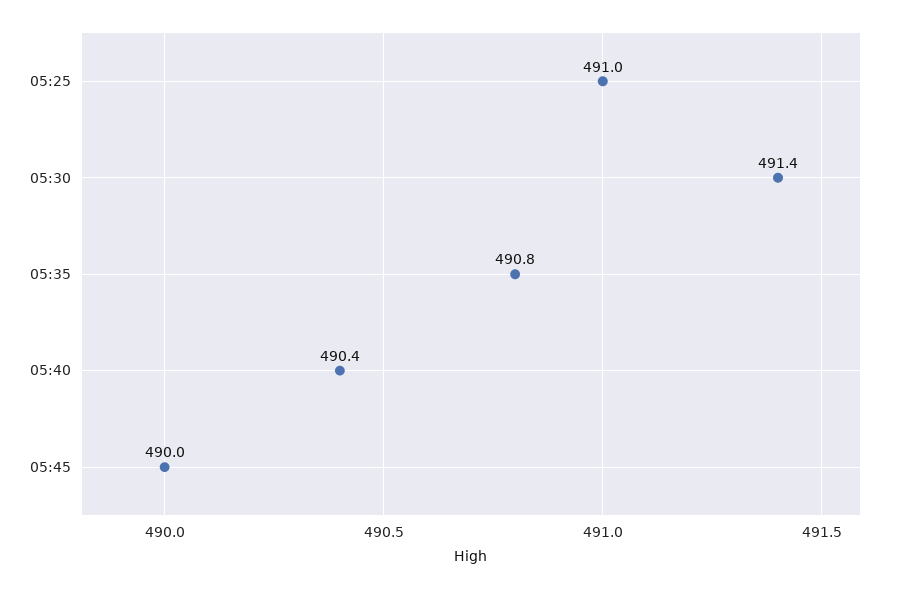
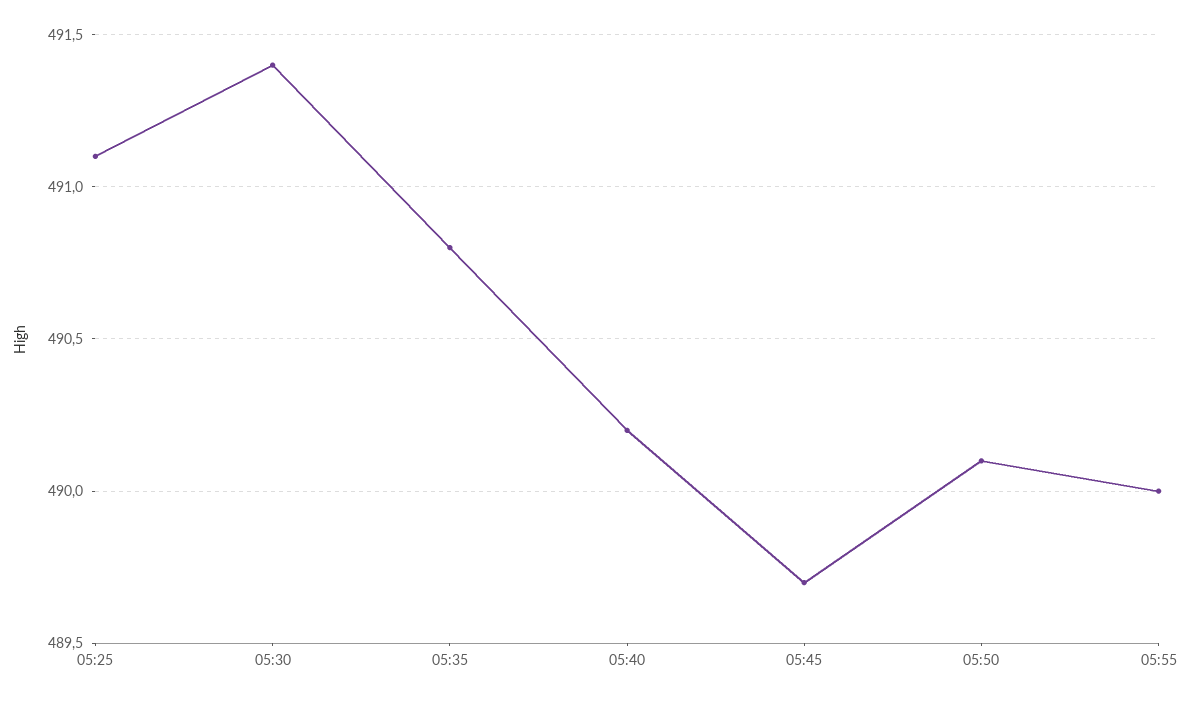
05:25: 491 -> 491.1
05:40: 490.4 -> 490.2
05:45: 490 -> 489.7
05:50: none -> 490.1
05:55: none -> 490

